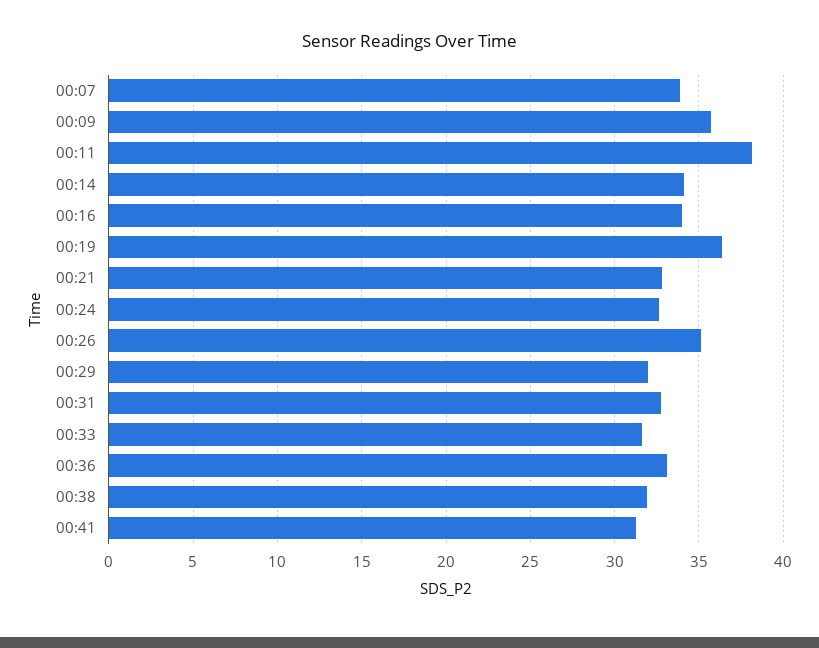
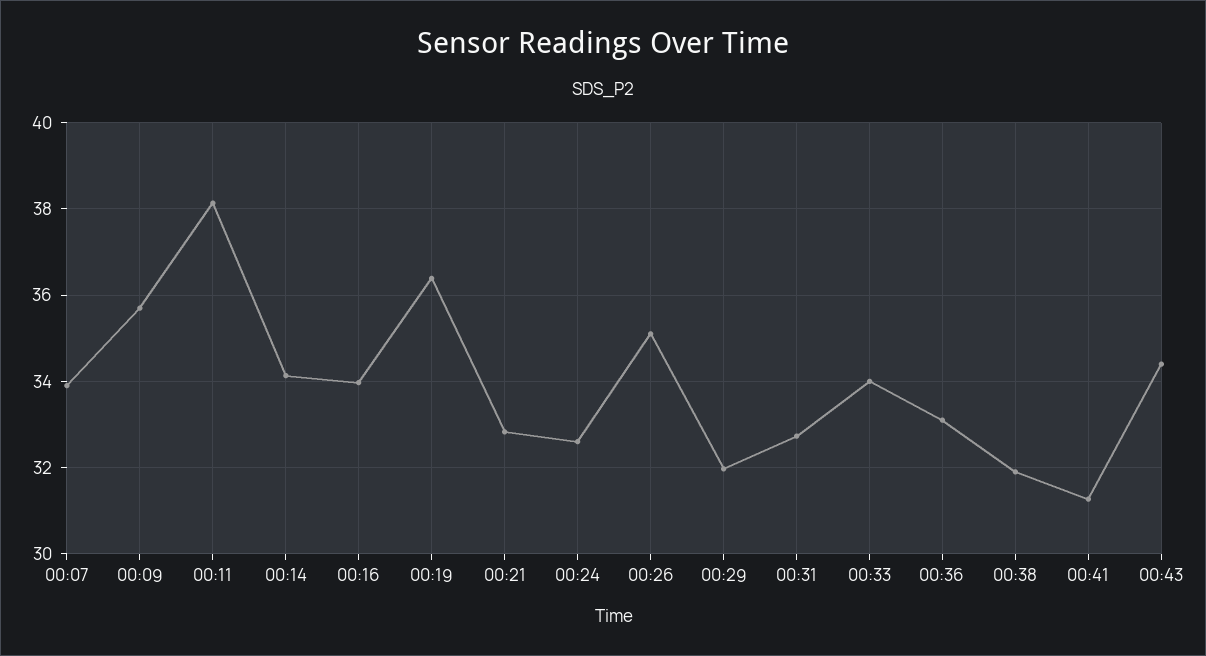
00:33: 31.5 -> 34
00:43: none -> 34.4

